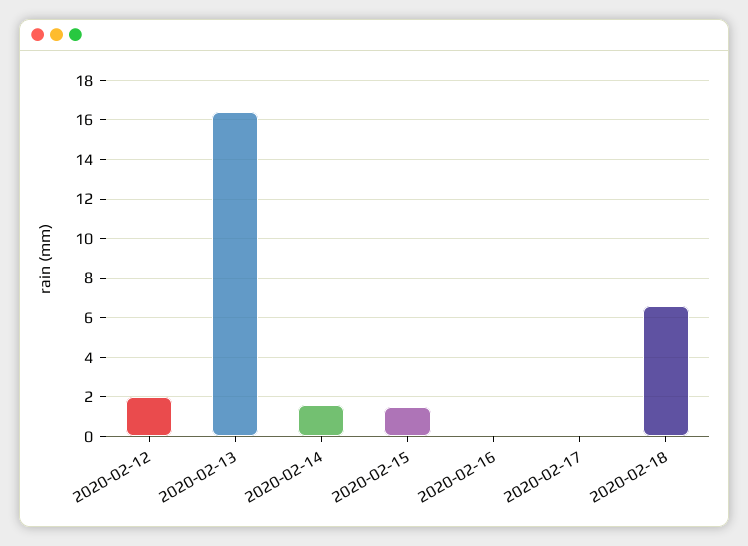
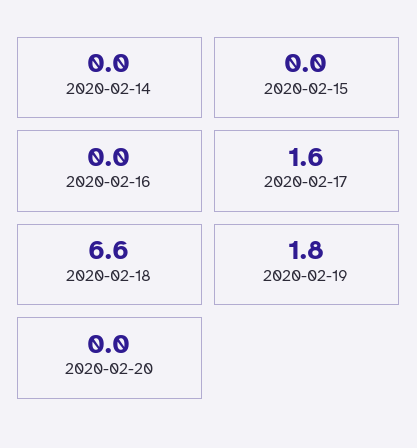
2020-02-12: 2 -> none
2020-02-13: 16.5 -> none
2020-02-14: 1.5 -> 0
2020-02-15: 1.5 -> 0
2020-02-17: 0 -> 1.6
2020-02-19: none -> 1.8
2020-02-20: none -> 0

